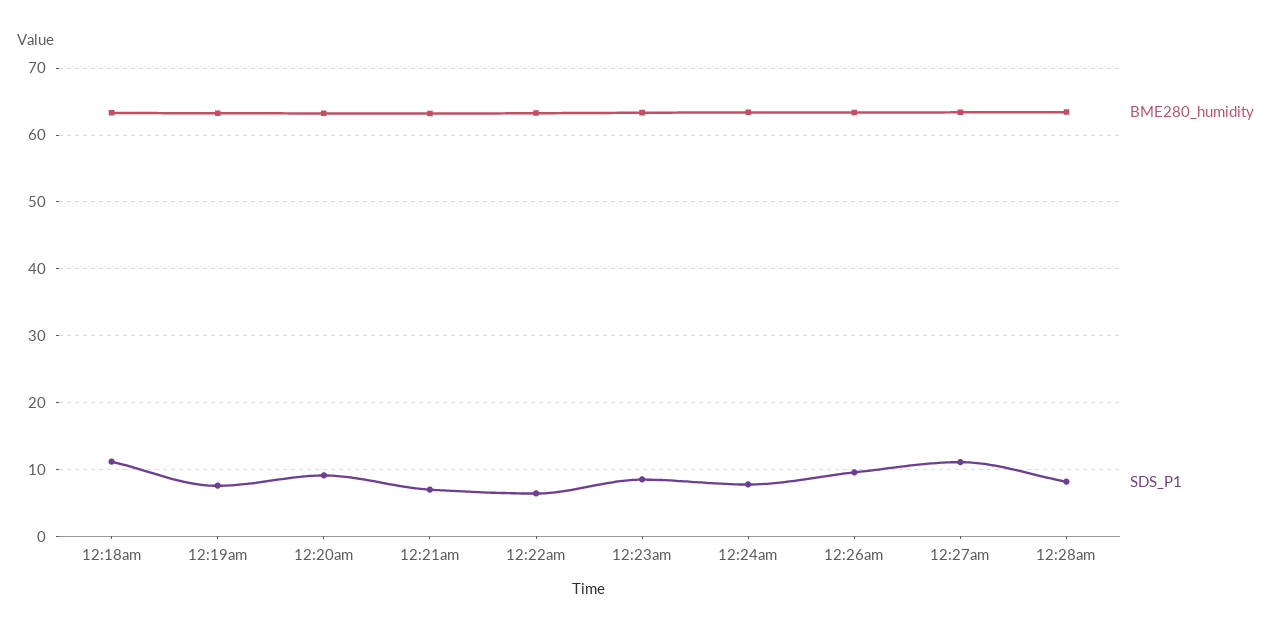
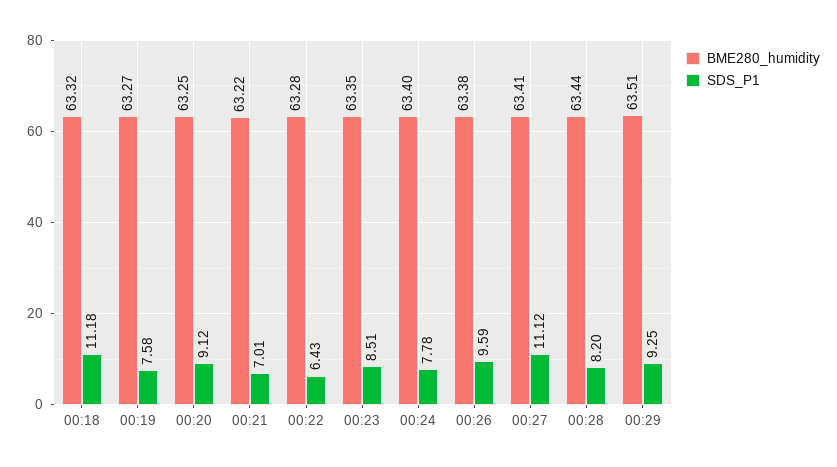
BME280_humidity, 00:29: none -> 63.51
SDS_P1, 00:29: none -> 9.25

